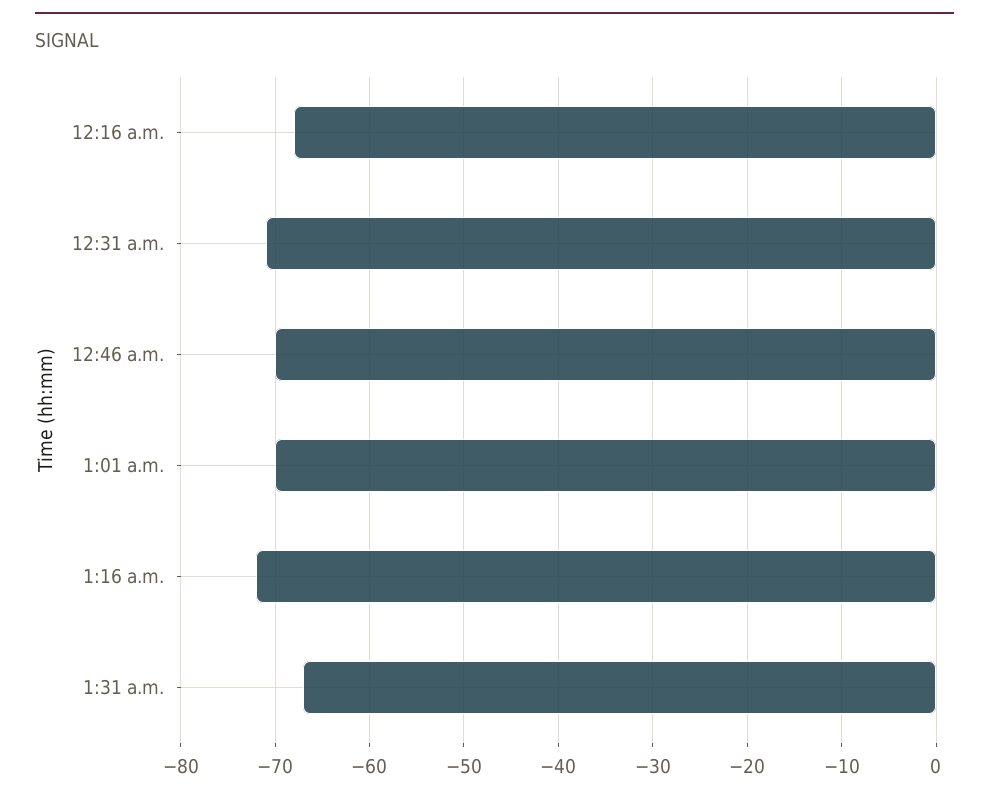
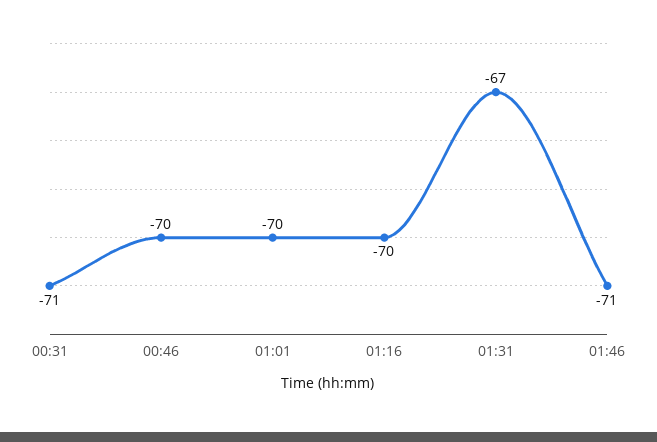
12:16 a.m.: -68 -> none
1:16 a.m.: -72 -> -70
01:46: none -> -71

